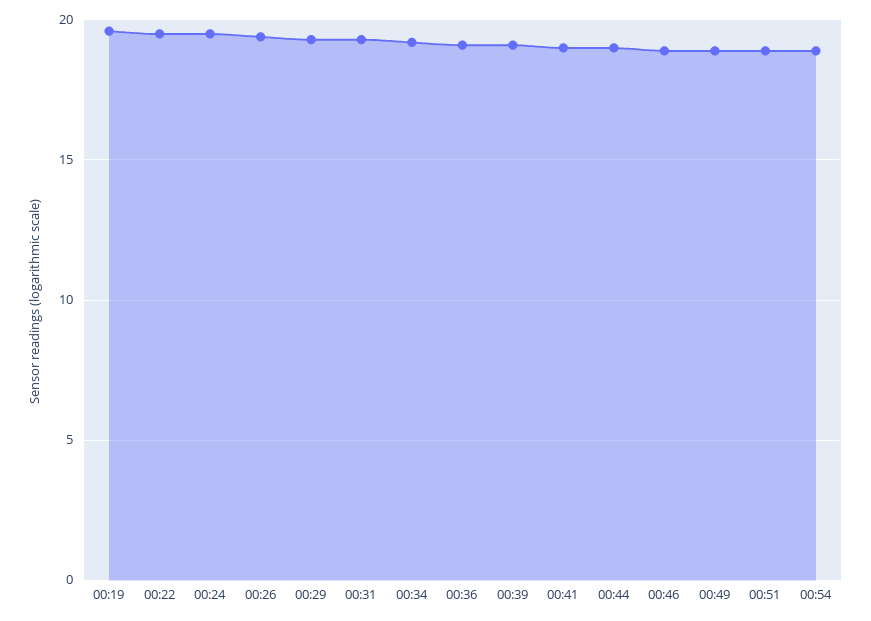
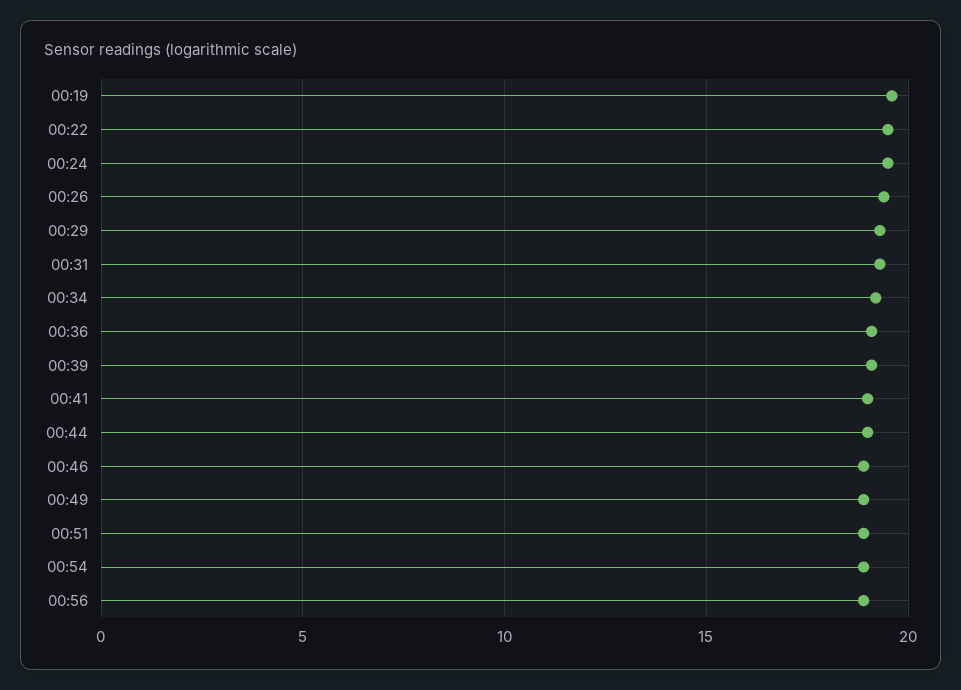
00:56: none -> 19

